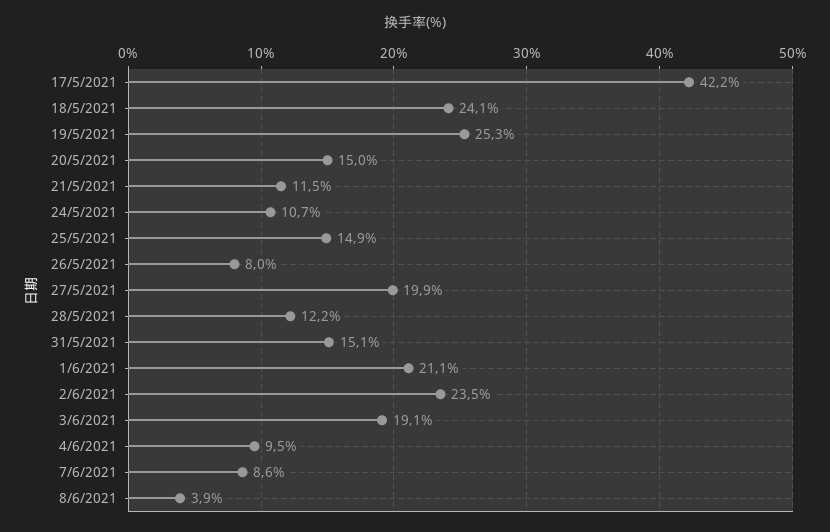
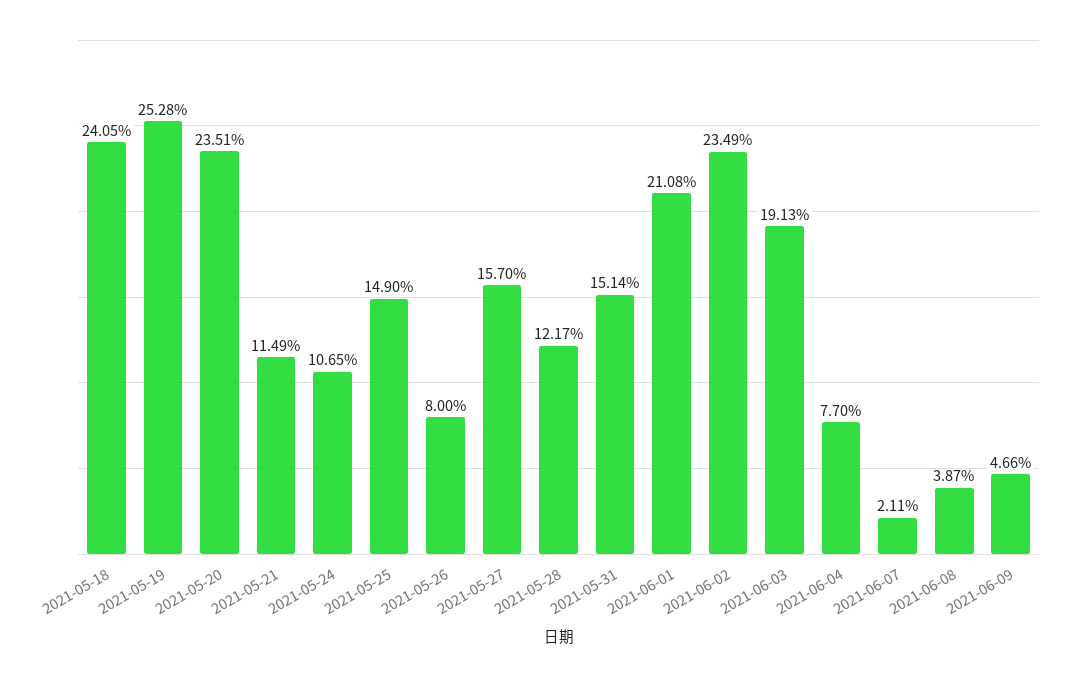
17/5/2021: 42.2 -> none
20/5/2021: 15 -> 23.51
27/5/2021: 19.9 -> 15.7
4/6/2021: 9.5 -> 7.7
7/6/2021: 8.6 -> 2.11
2021-06-09: none -> 4.66

